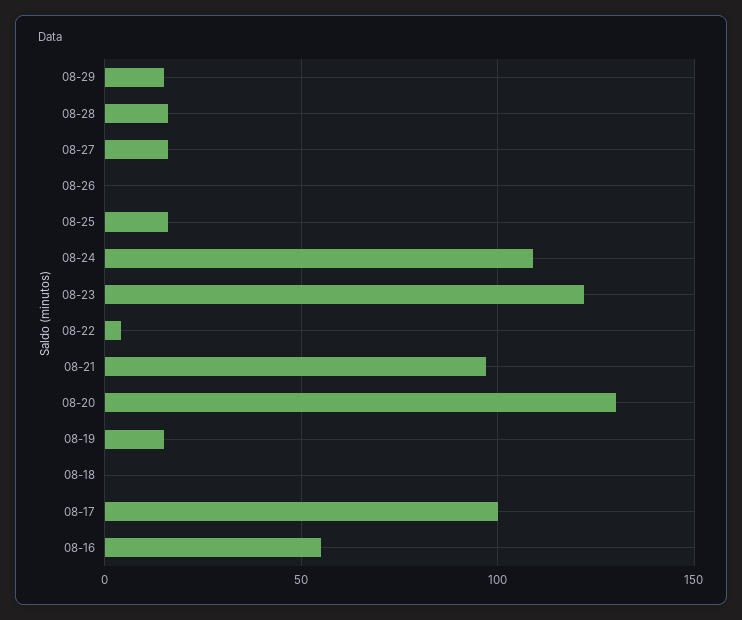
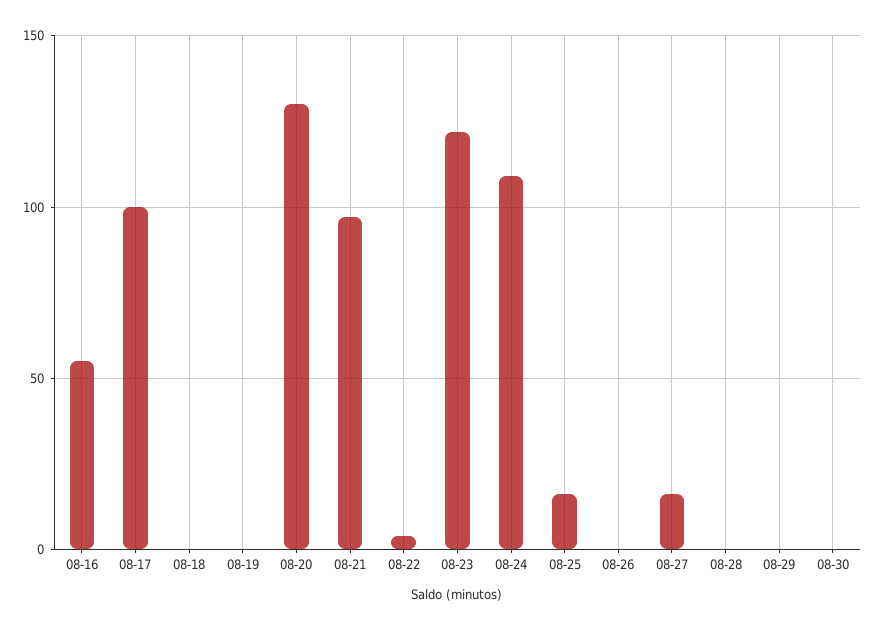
08-29: 15 -> 0
08-28: 15 -> 0
08-19: 15 -> 0
08-30: none -> 0

